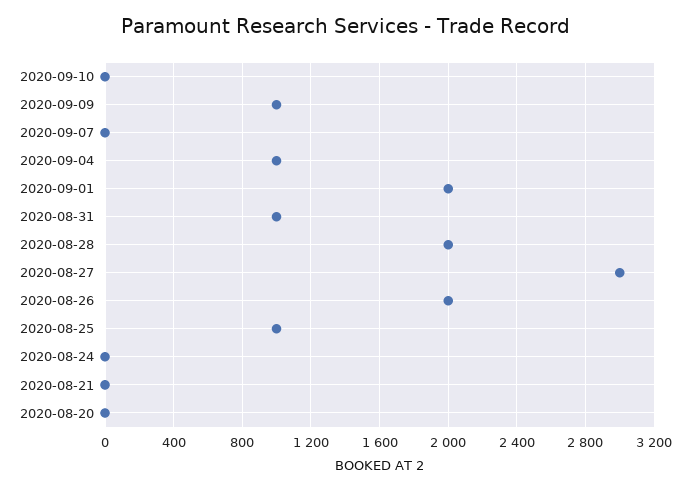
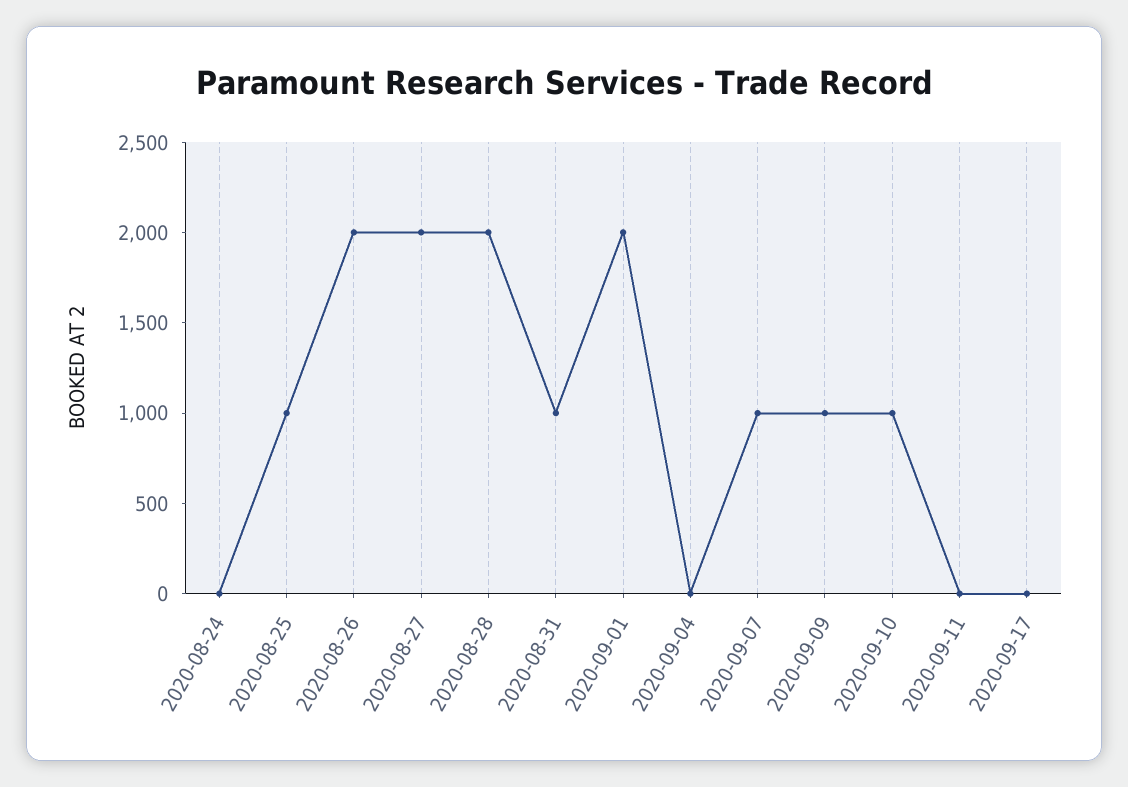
2020-09-10: 0 -> 1000
2020-09-07: 0 -> 1000
2020-09-04: 1000 -> 0
2020-08-27: 3000 -> 2000
2020-08-21: 0 -> none
2020-08-20: 0 -> none
2020-09-11: none -> 0
2020-09-17: none -> 0

